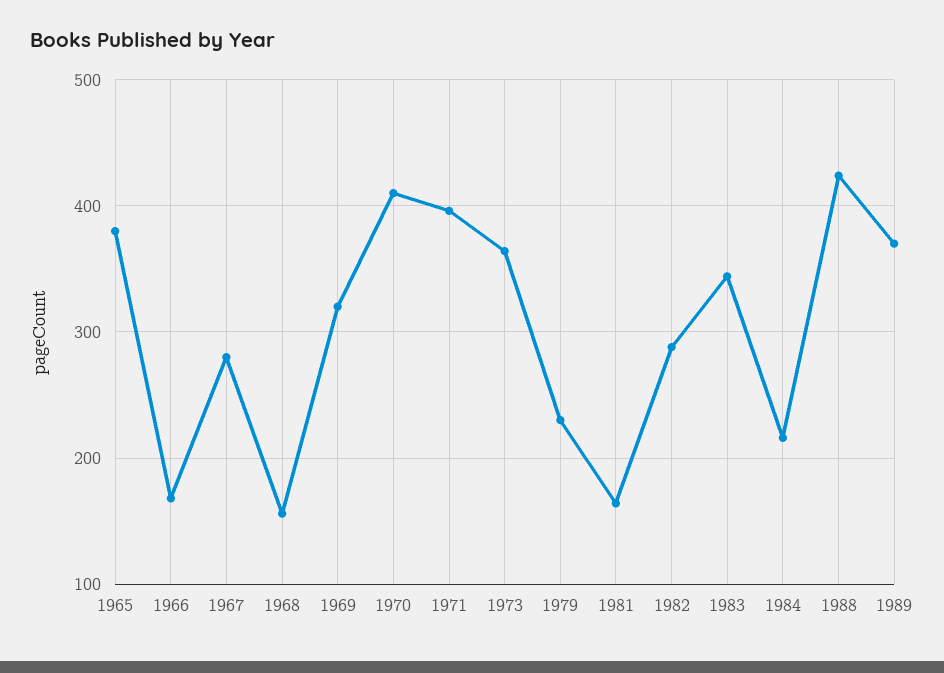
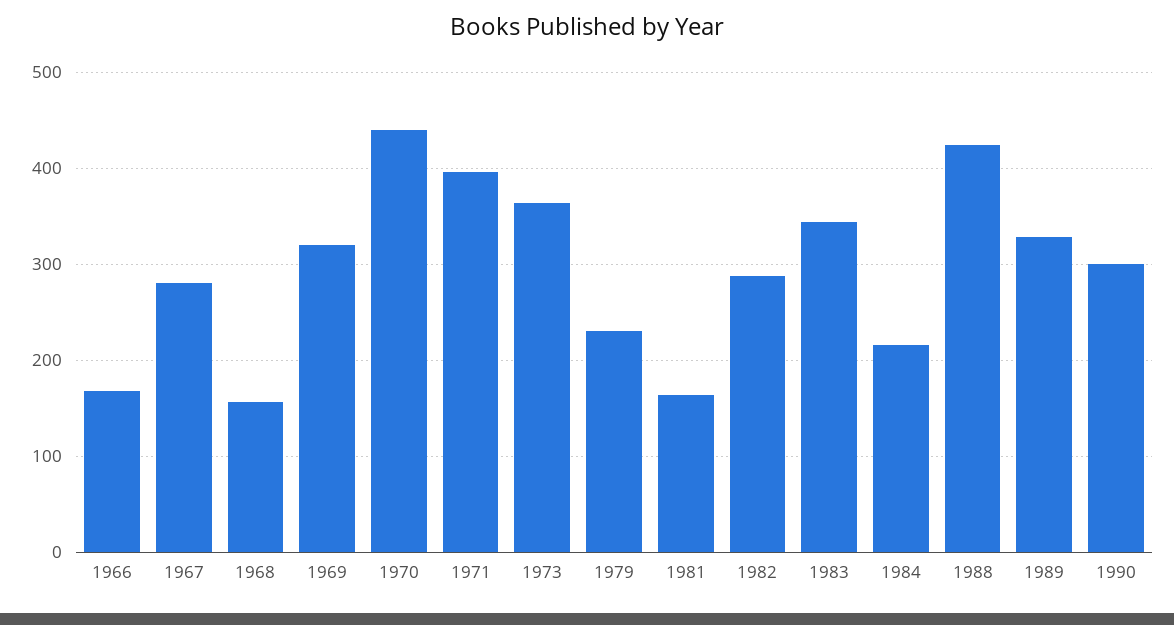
1965: 380 -> none
1970: 410 -> 440
1989: 370 -> 330
1990: none -> 300

